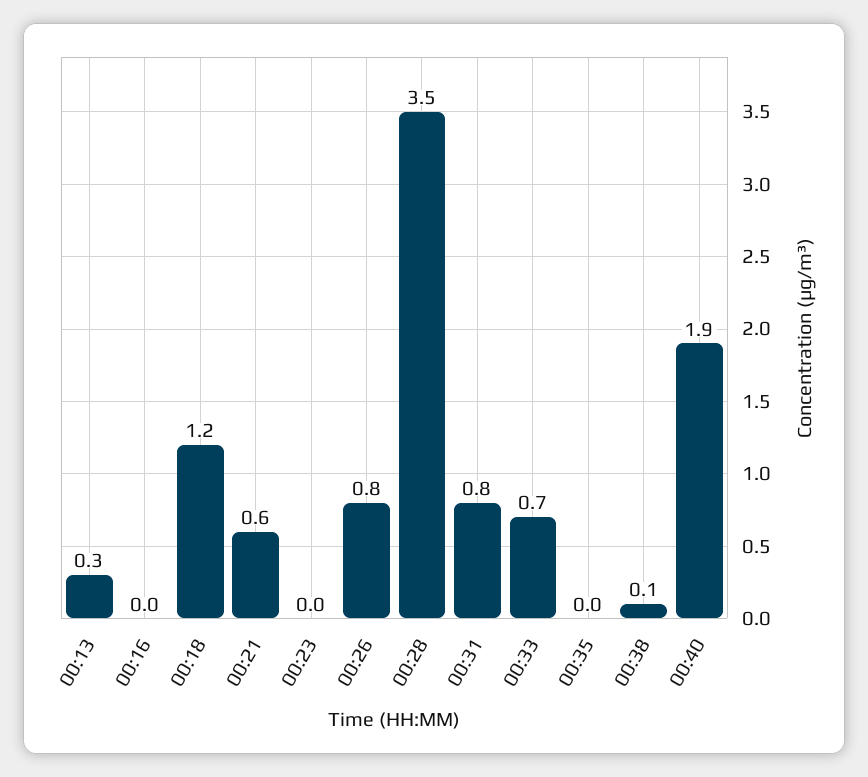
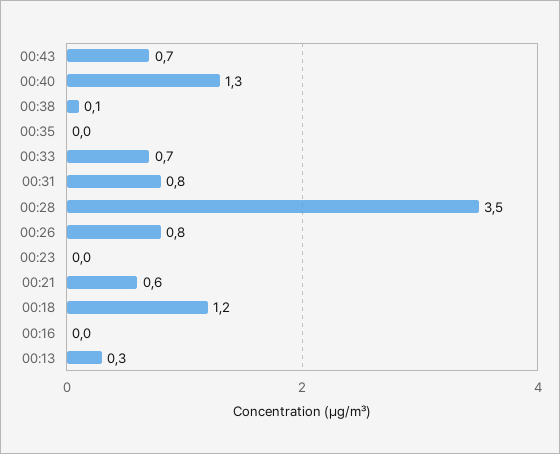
00:40: 1.9 -> 1.3
00:43: none -> 0.7

